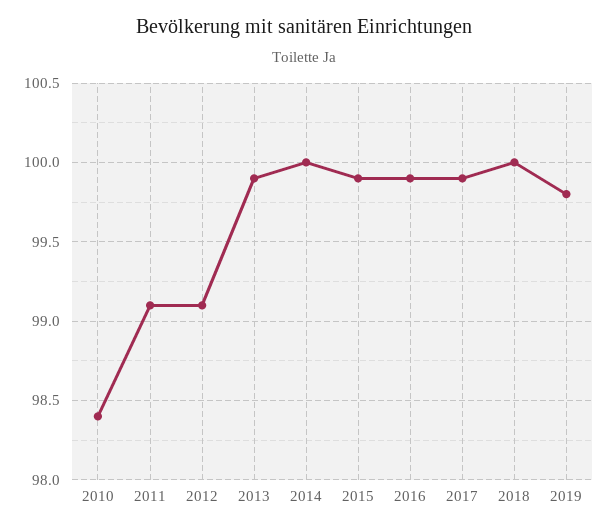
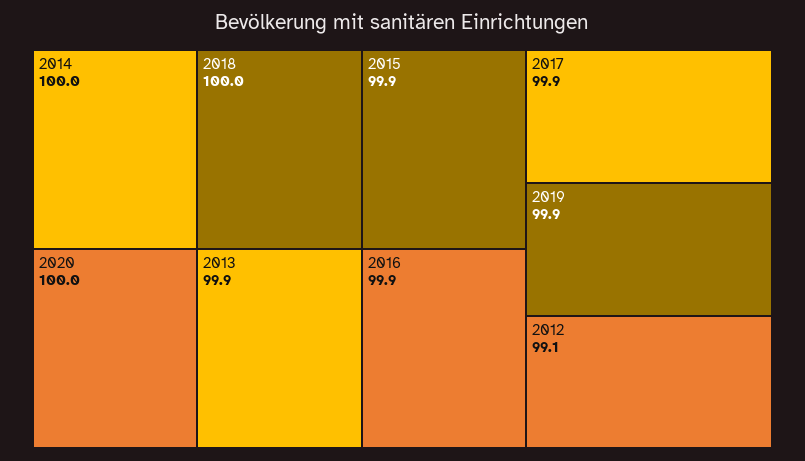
2010: 98.4 -> none
2011: 99.1 -> none
2019: 99.8 -> 99.9
2020: none -> 100

